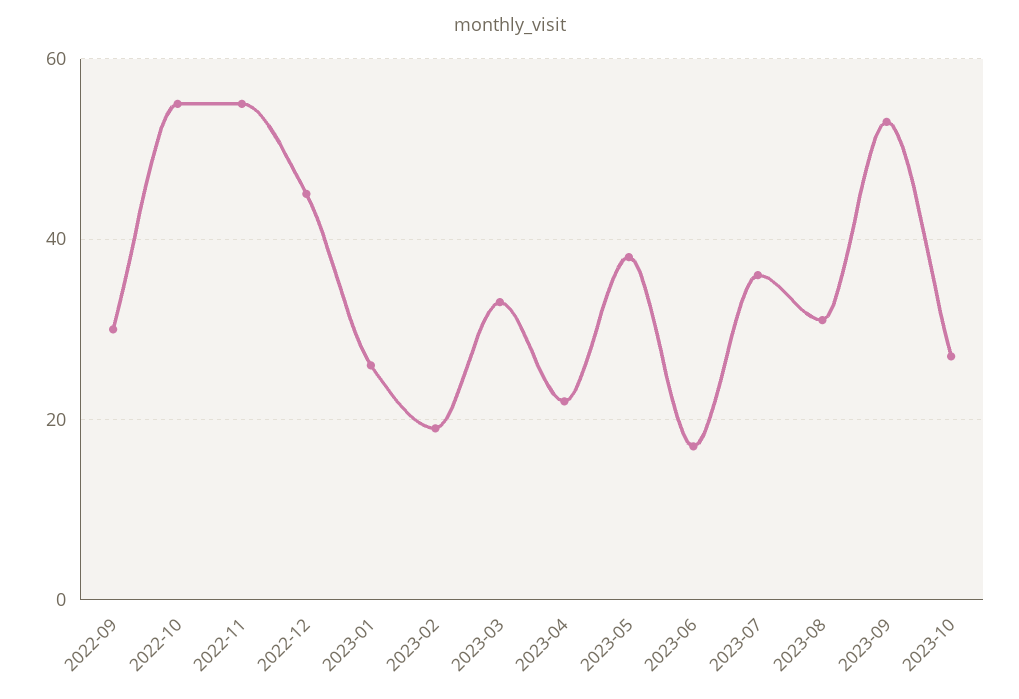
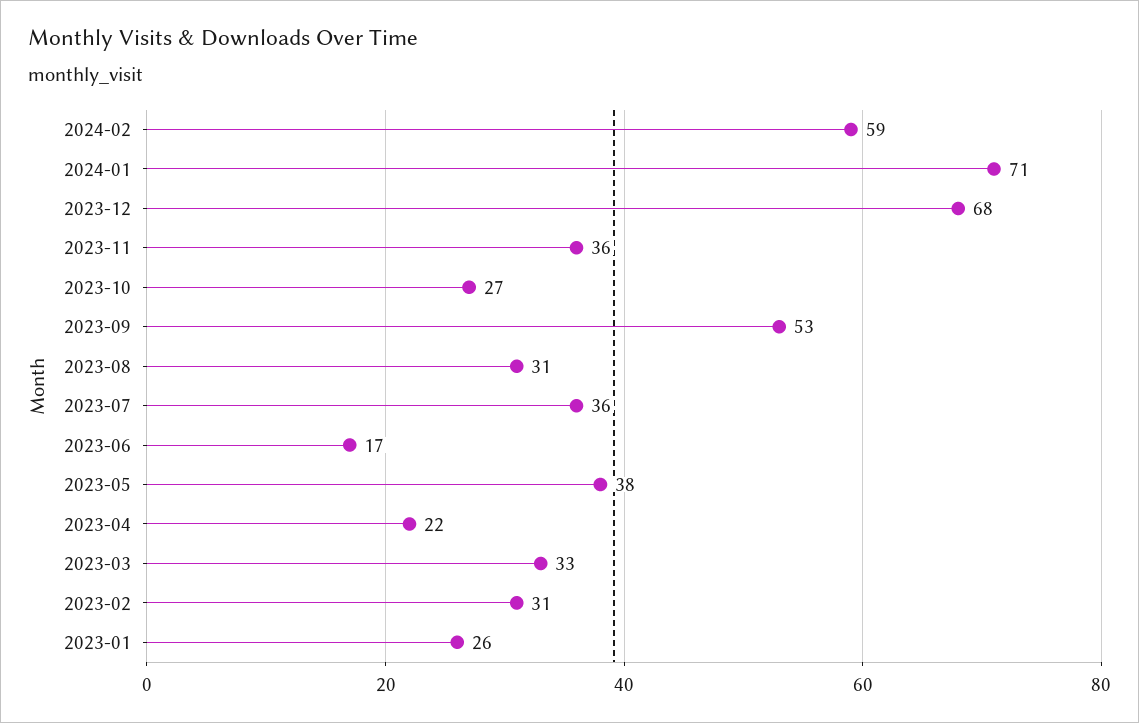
2022-09: 30 -> none
2022-10: 55 -> none
2022-11: 55 -> none
2022-12: 45 -> none
2023-02: 20 -> 31
2024-02: none -> 59
2024-01: none -> 71
2023-12: none -> 68
2023-11: none -> 36

